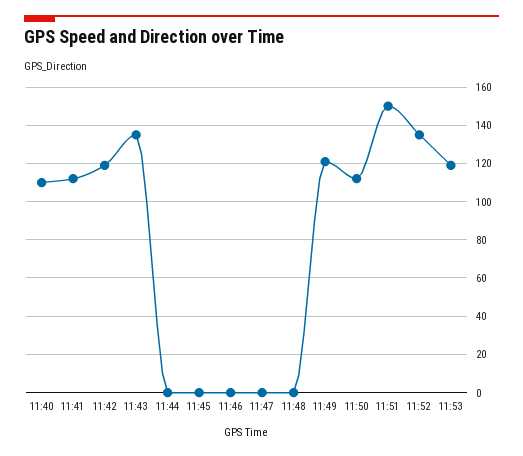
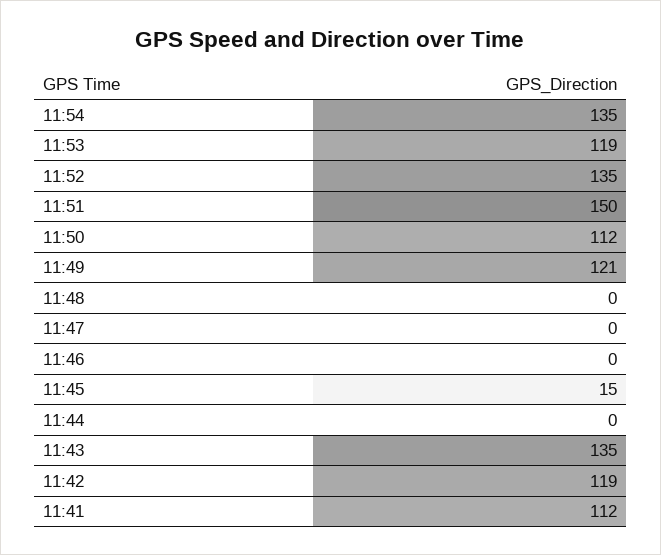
11:40: 110 -> none
11:45: 0 -> 15
11:54: none -> 135

